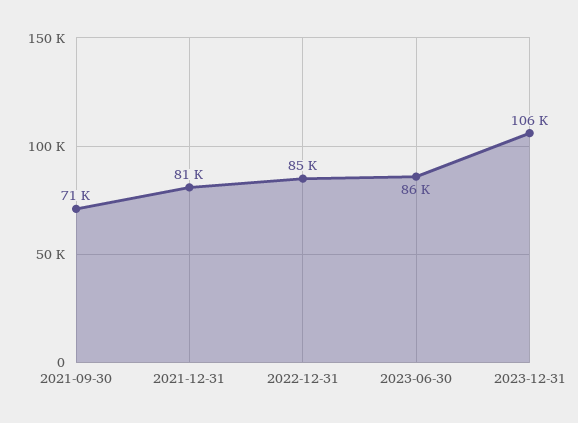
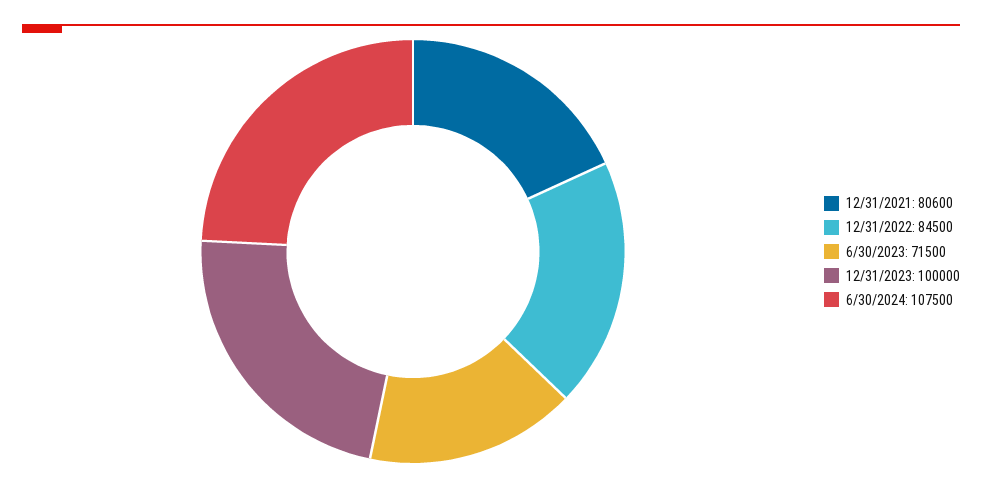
2021-09-30: 71000 -> none
2023-06-30: 86000 -> 71500
2023-12-31: 106000 -> 100000
6/30/2024: none -> 107500

